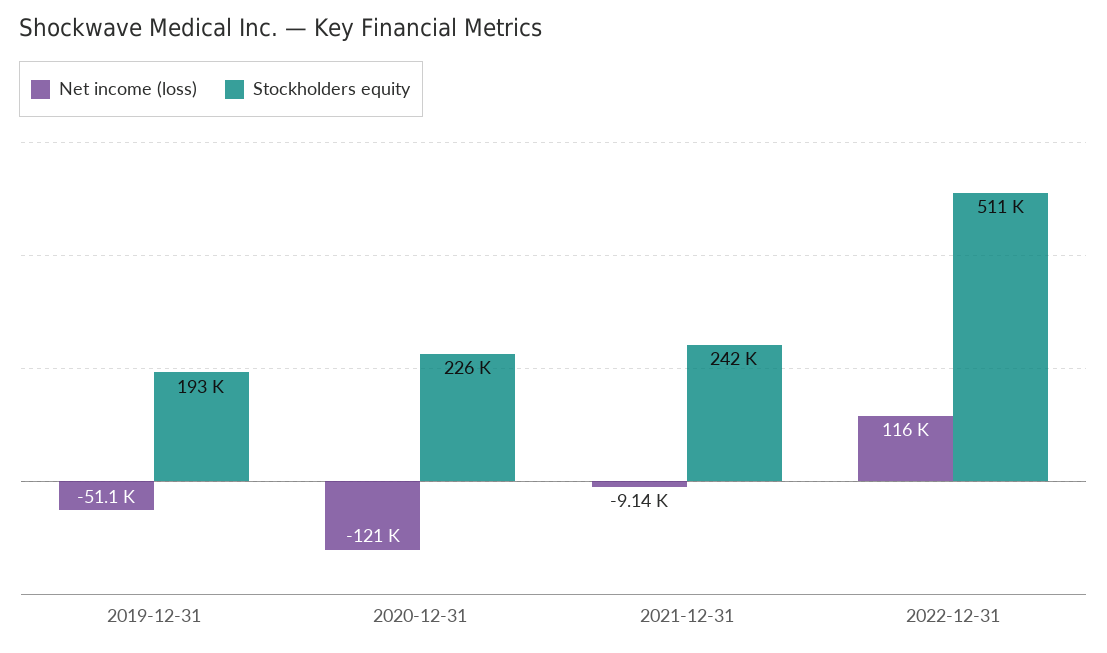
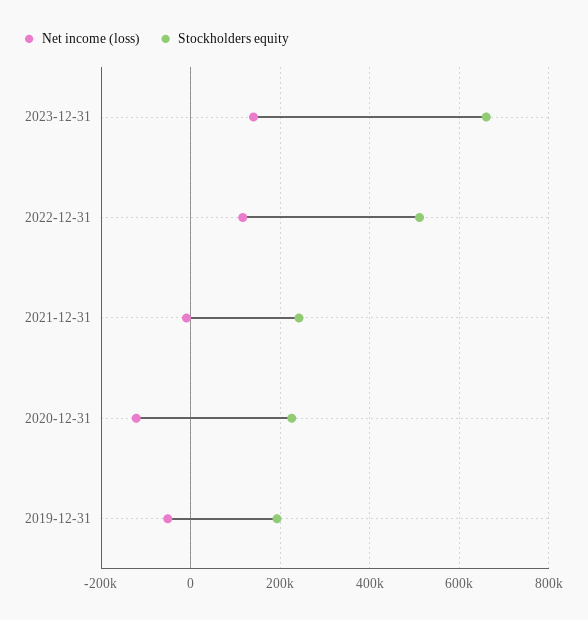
Net income (loss), 2023-12-31: none -> 140000
Stockholders equity, 2023-12-31: none -> 660000

